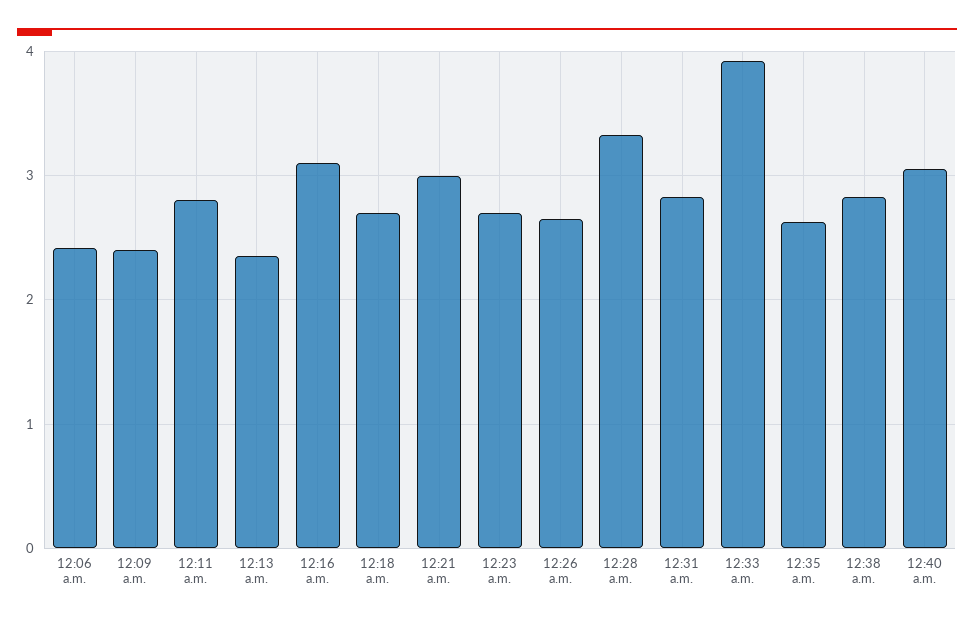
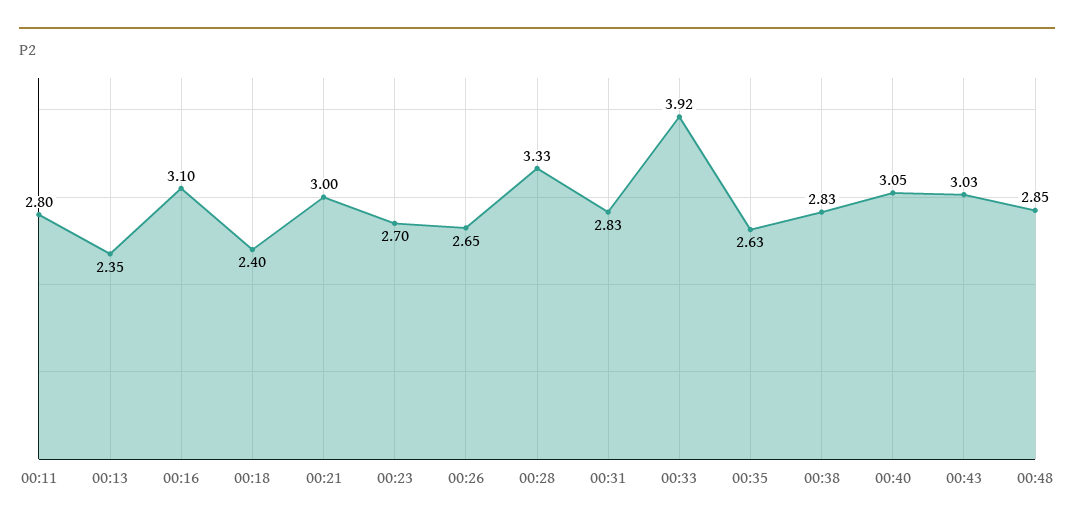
12:06 a.m.: 2.4 -> none
12:09 a.m.: 2.4 -> none
12:18 a.m.: 2.7 -> 2.4
00:43: none -> 3.03
00:48: none -> 2.85

